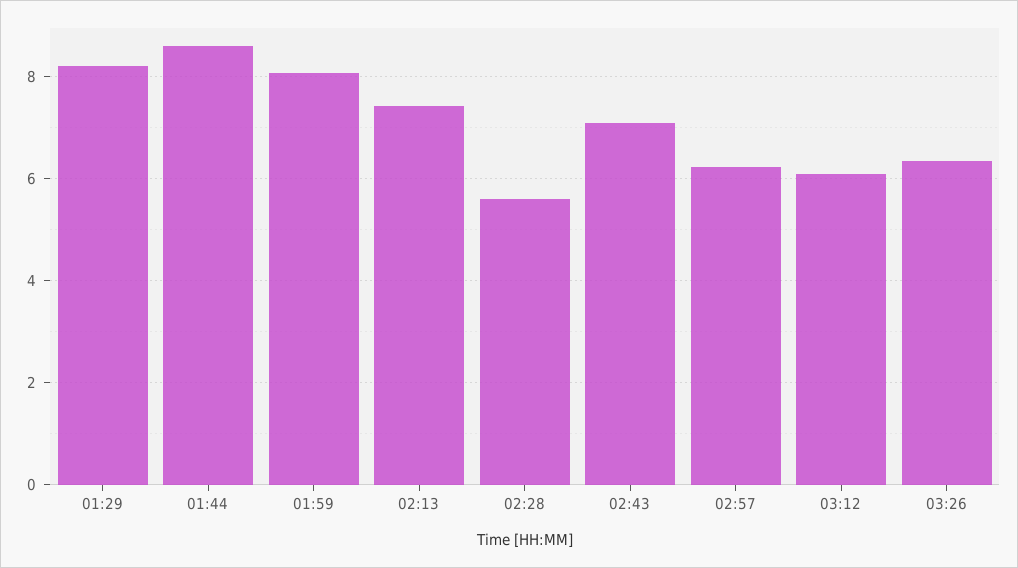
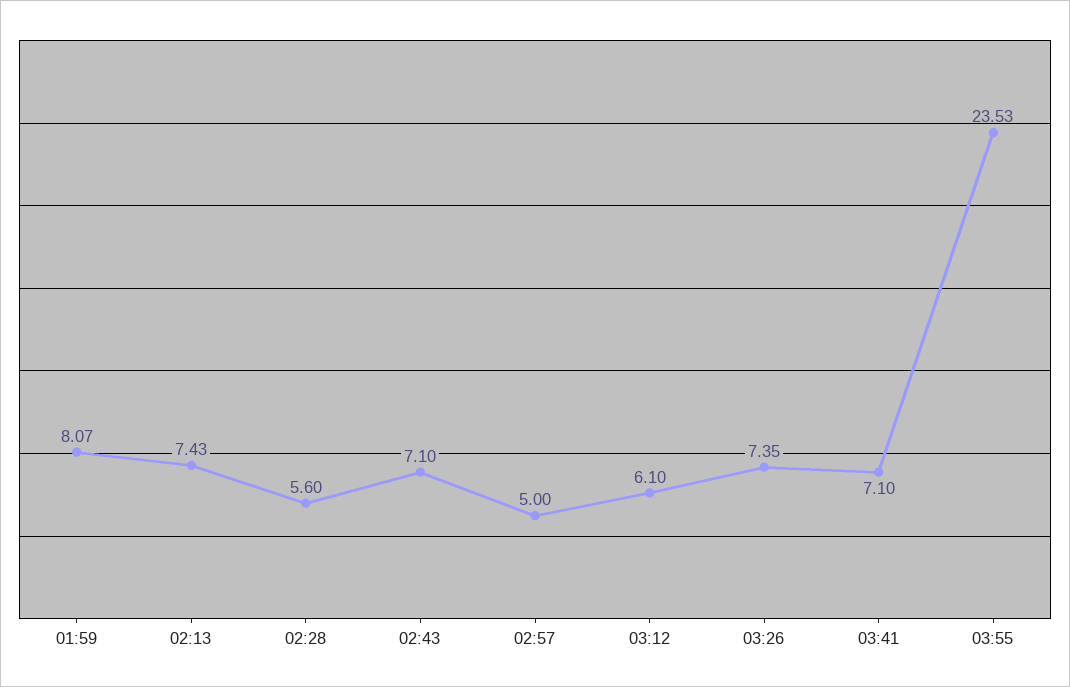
01:29: 8.2 -> none
01:44: 8.6 -> none
02:57: 6.2 -> 5
03:26: 6.4 -> 7.35
03:41: none -> 7.1
03:55: none -> 23.53

